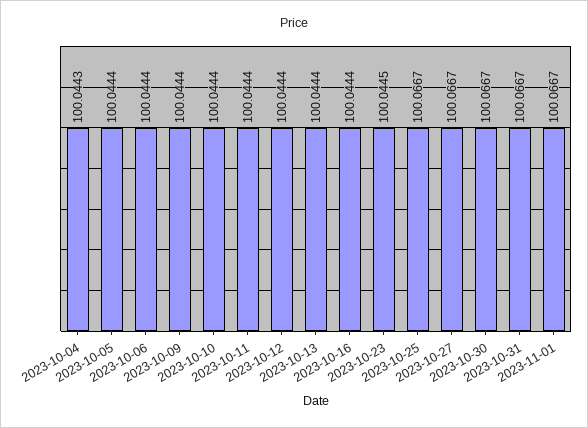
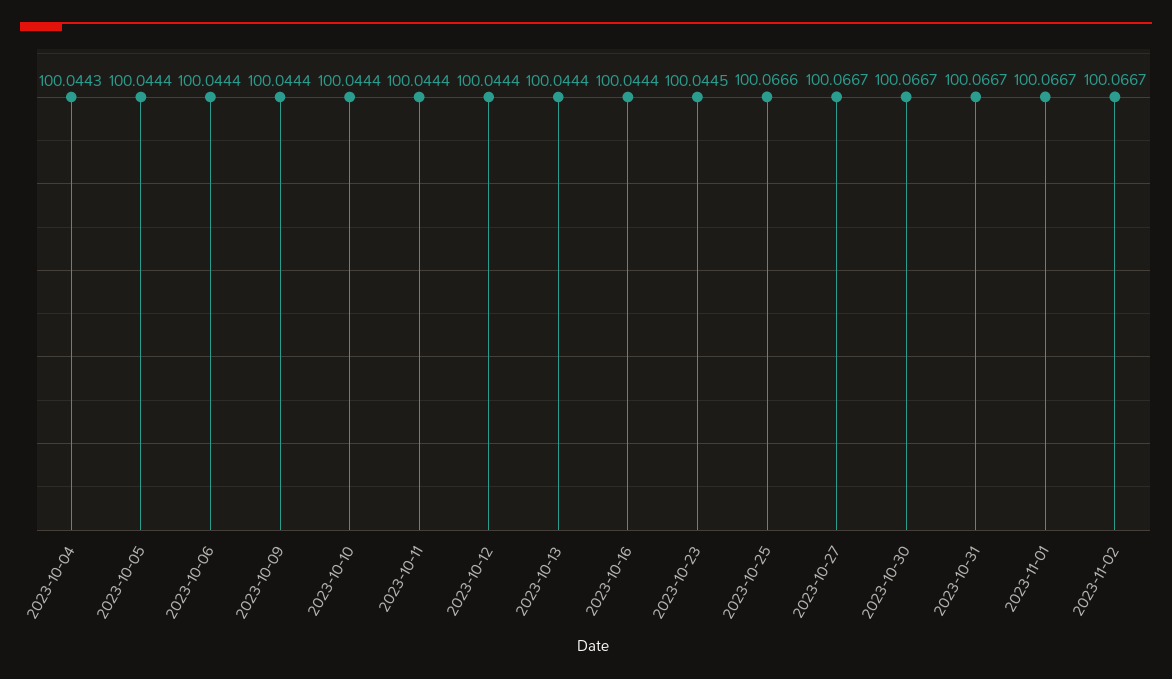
2023-10-25: 100.0667 -> 100.0666
2023-11-02: none -> 100.0667

